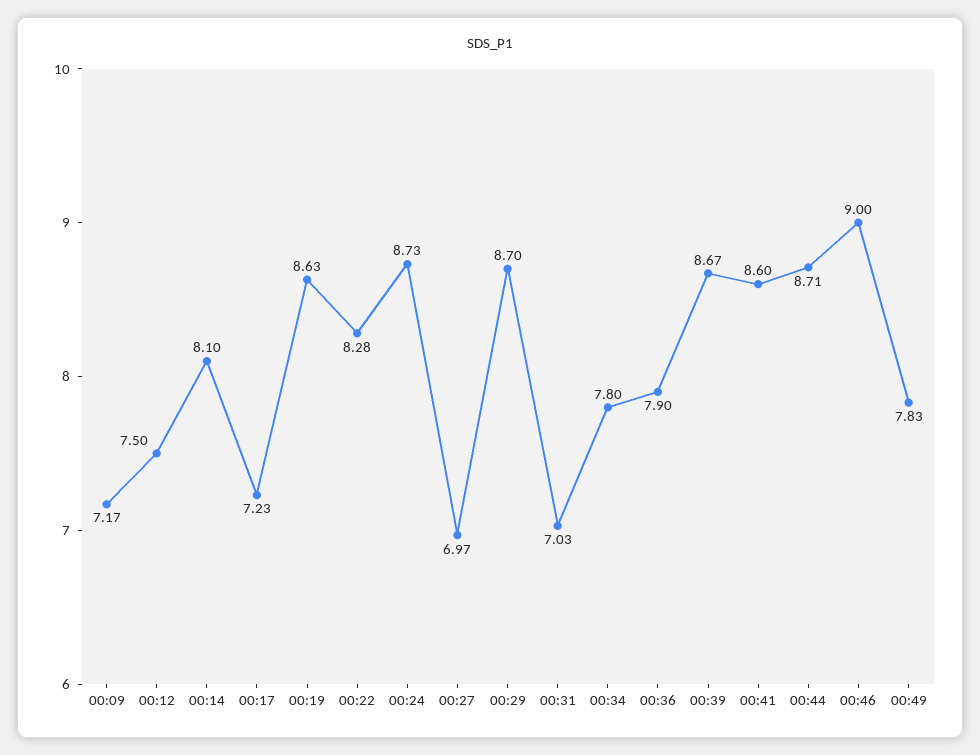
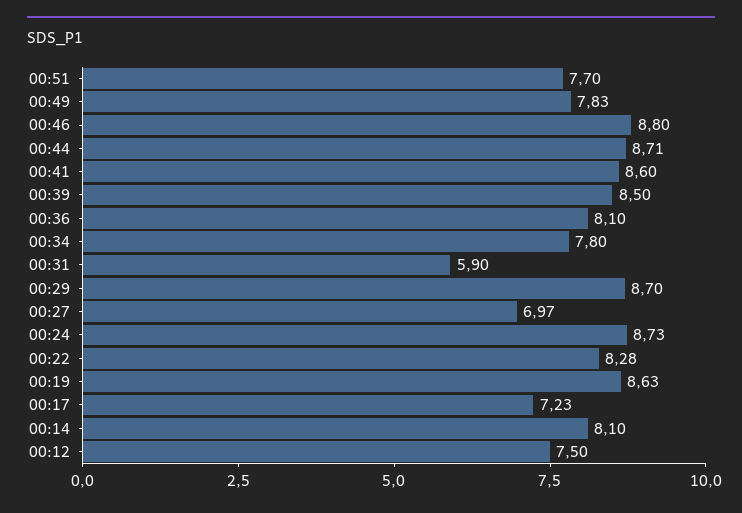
00:09: 7.17 -> none
00:31: 7.03 -> 5.9
00:36: 7.9 -> 8.1
00:39: 8.67 -> 8.5
00:46: 9 -> 8.8
00:51: none -> 7.7

